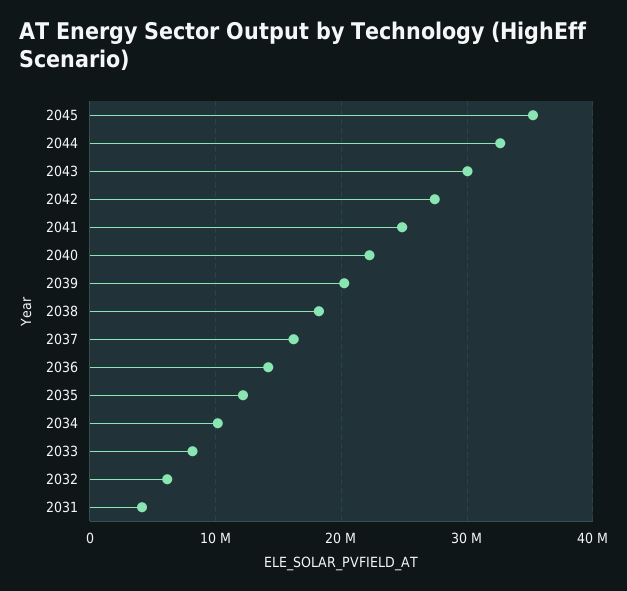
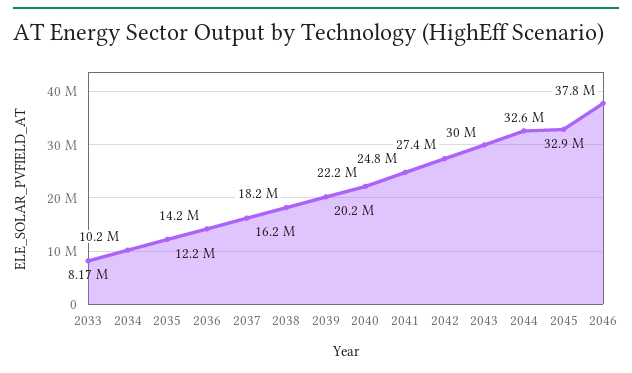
2045: 35000000 -> 32900000
2032: 6000000 -> none
2031: 4000000 -> none
2046: none -> 37800000

